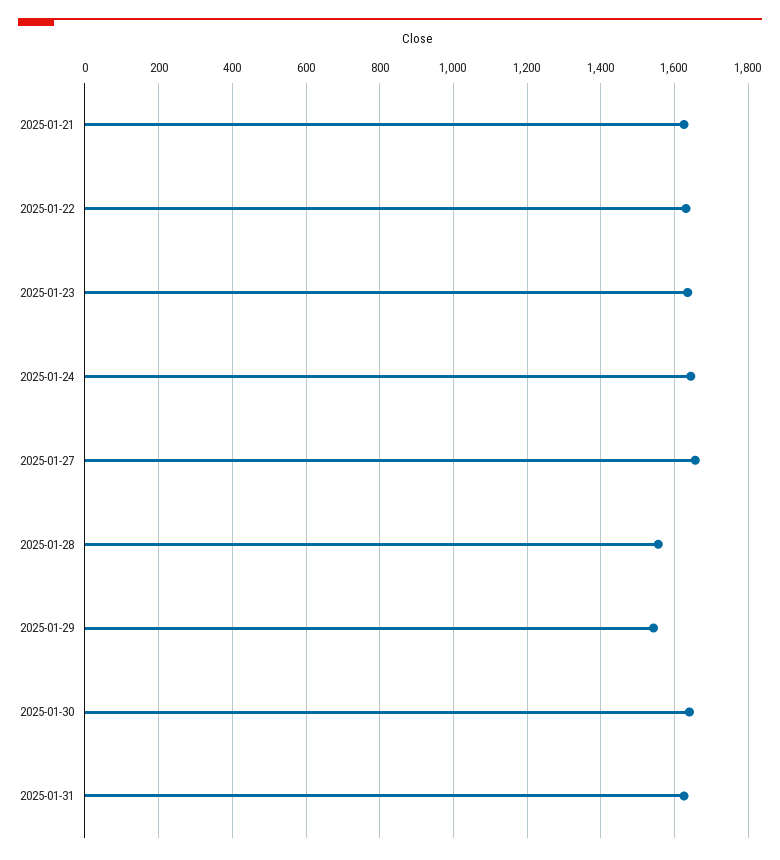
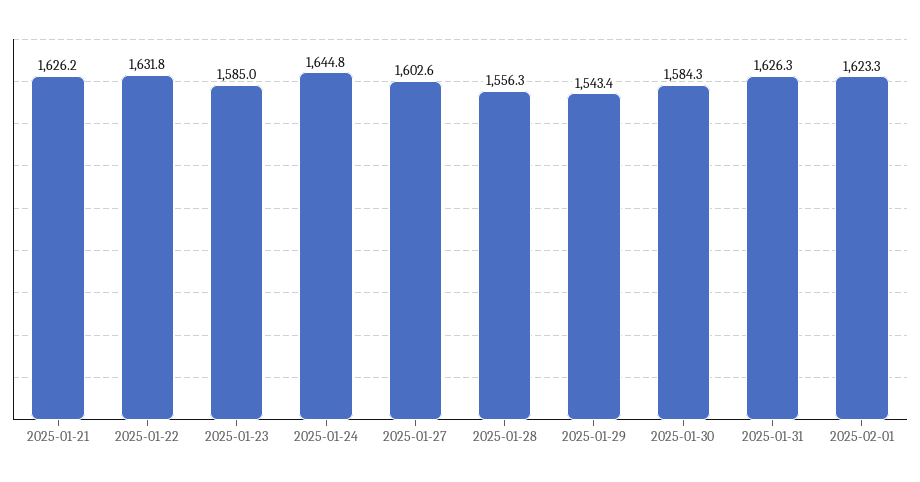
2025-01-23: 1640 -> 1585
2025-01-27: 1660 -> 1602.6
2025-01-30: 1640 -> 1584.3
2025-02-01: none -> 1623.3

